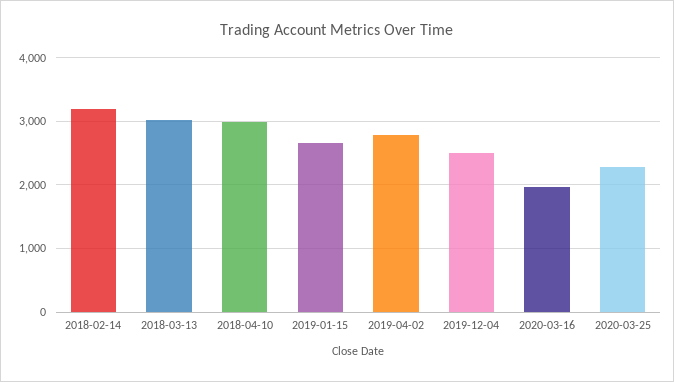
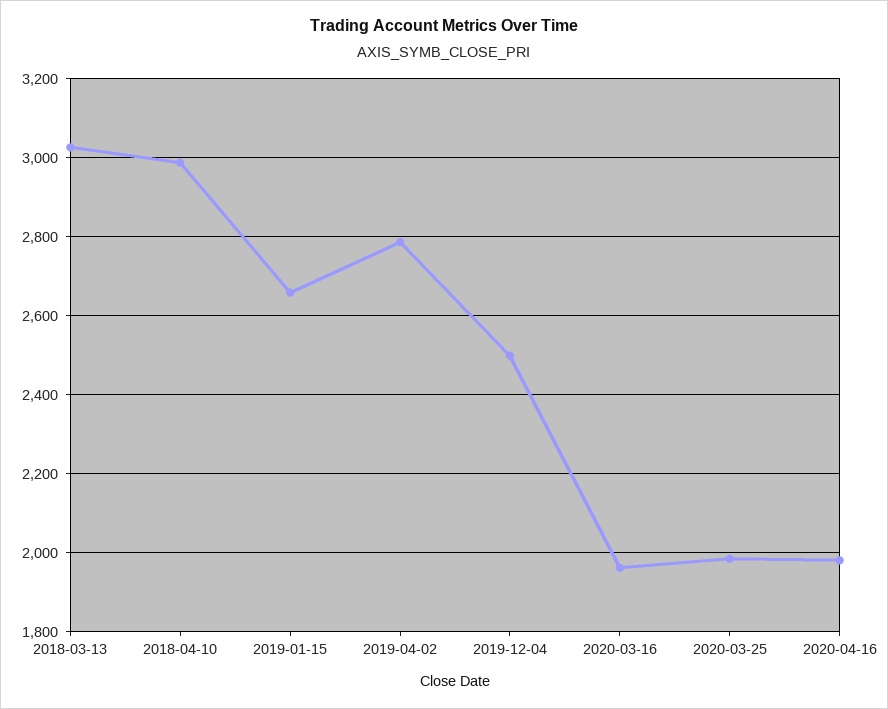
2018-02-14: 3200 -> none
2020-03-25: 2300 -> 1980
2020-04-16: none -> 1980

